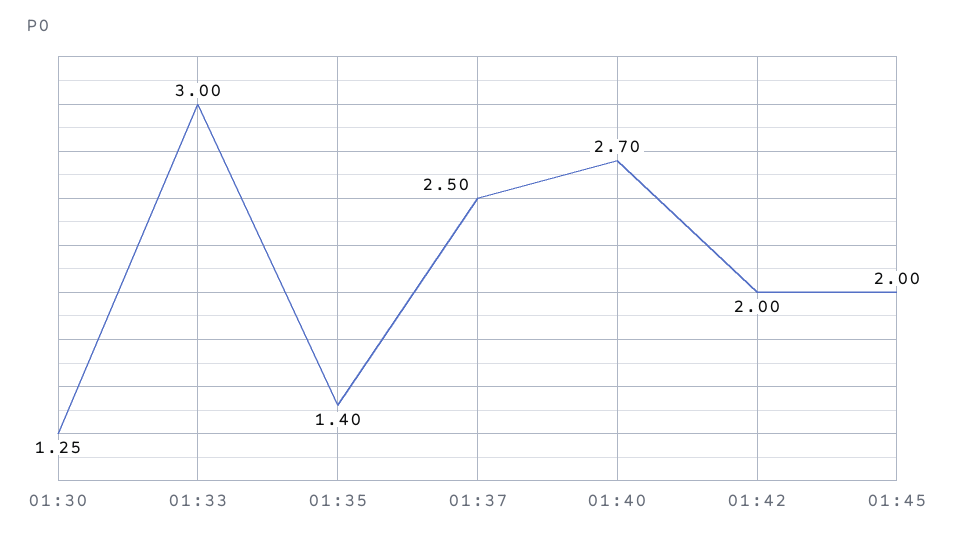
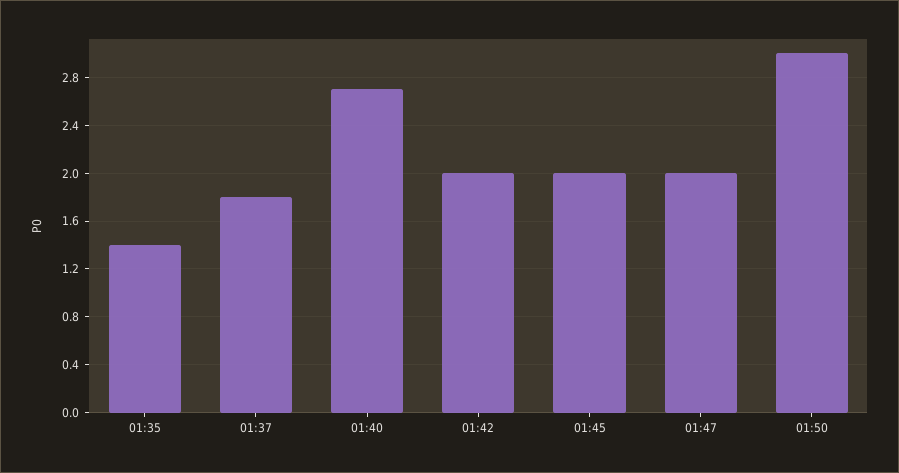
01:30: 1.25 -> none
01:33: 3 -> none
01:37: 2.5 -> 1.8
01:47: none -> 2
01:50: none -> 3

